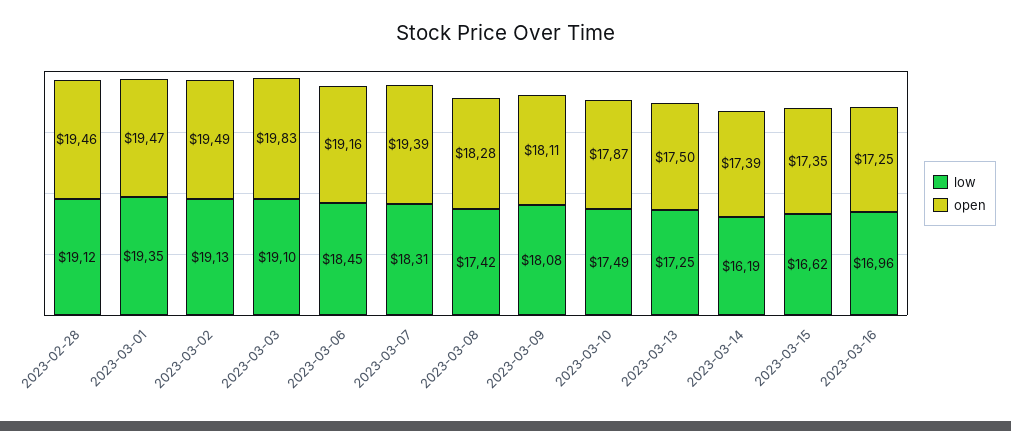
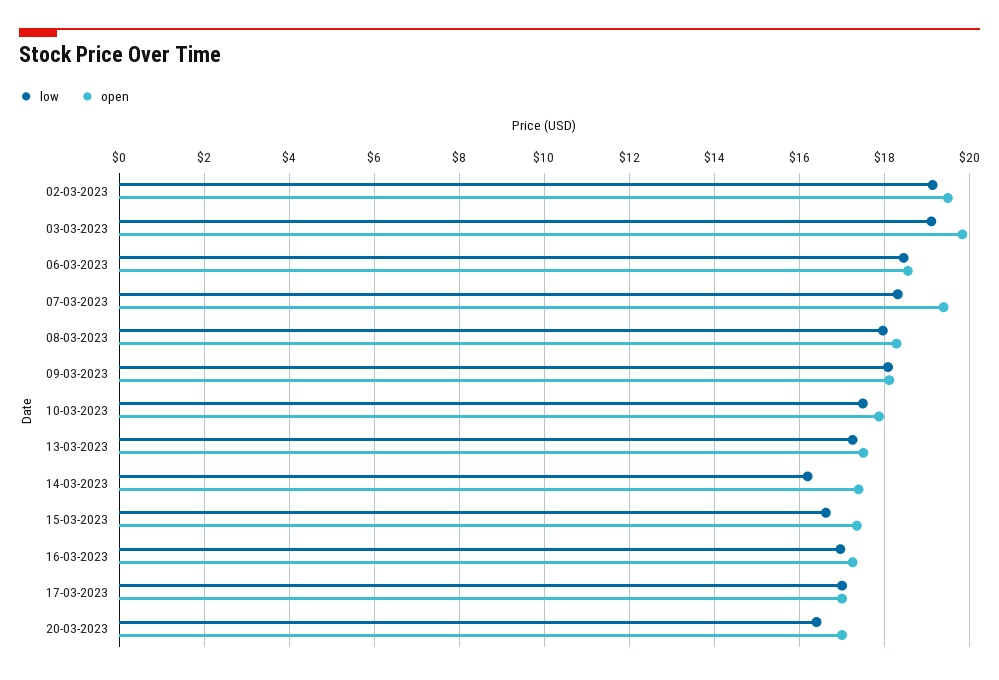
low, 2023-02-28: 19.12 -> none
open, 2023-02-28: 19.46 -> none
low, 2023-03-01: 19.35 -> none
open, 2023-03-01: 19.47 -> none
open, 2023-03-06: 19.16 -> 18.6
low, 2023-03-08: 17.42 -> 18
low, 17-03-2023: none -> 17
open, 17-03-2023: none -> 17
low, 20-03-2023: none -> 16.4
open, 20-03-2023: none -> 17

